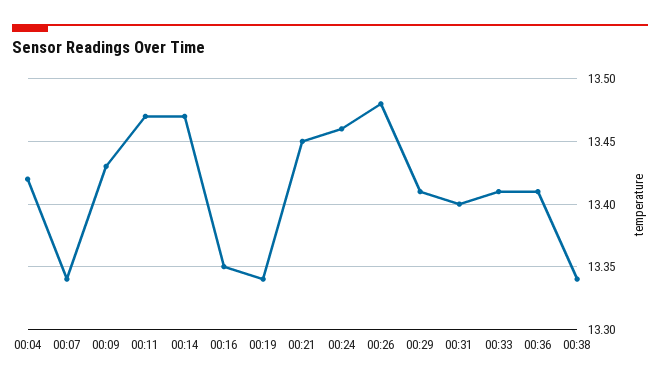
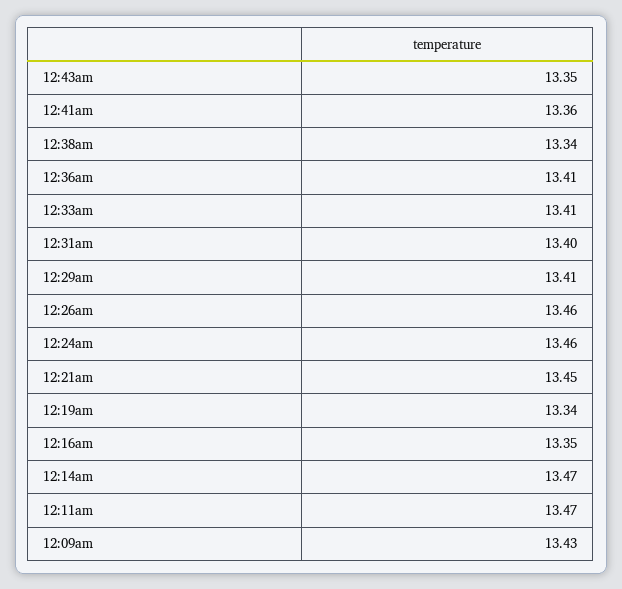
00:04: 13.42 -> none
00:07: 13.34 -> none
00:26: 13.48 -> 13.46
12:43am: none -> 13.35
12:41am: none -> 13.36

